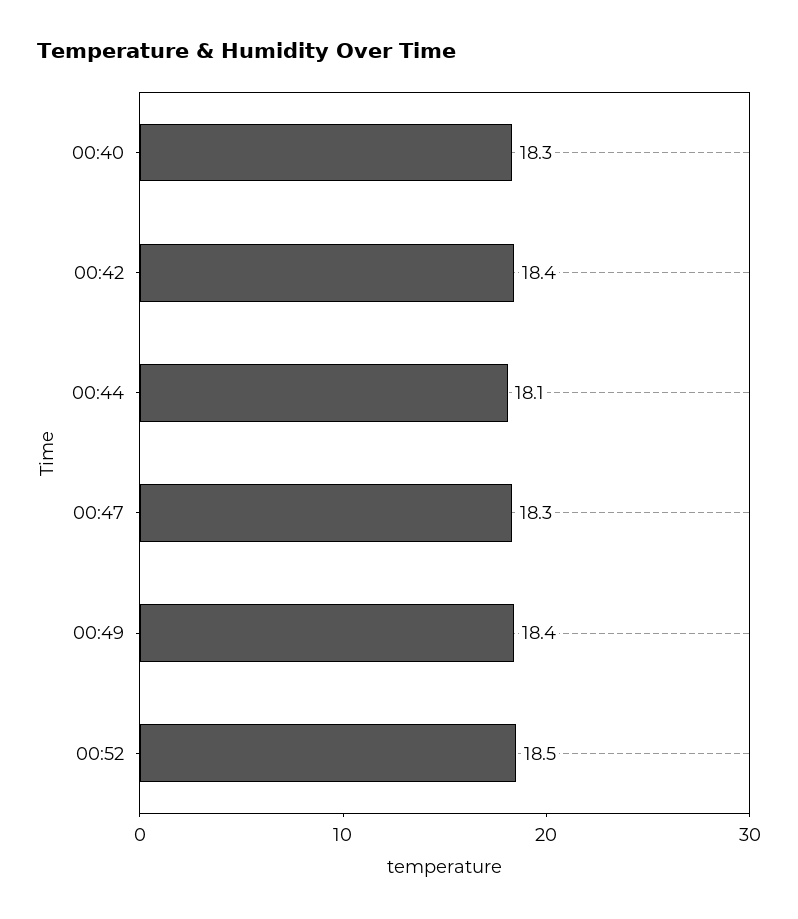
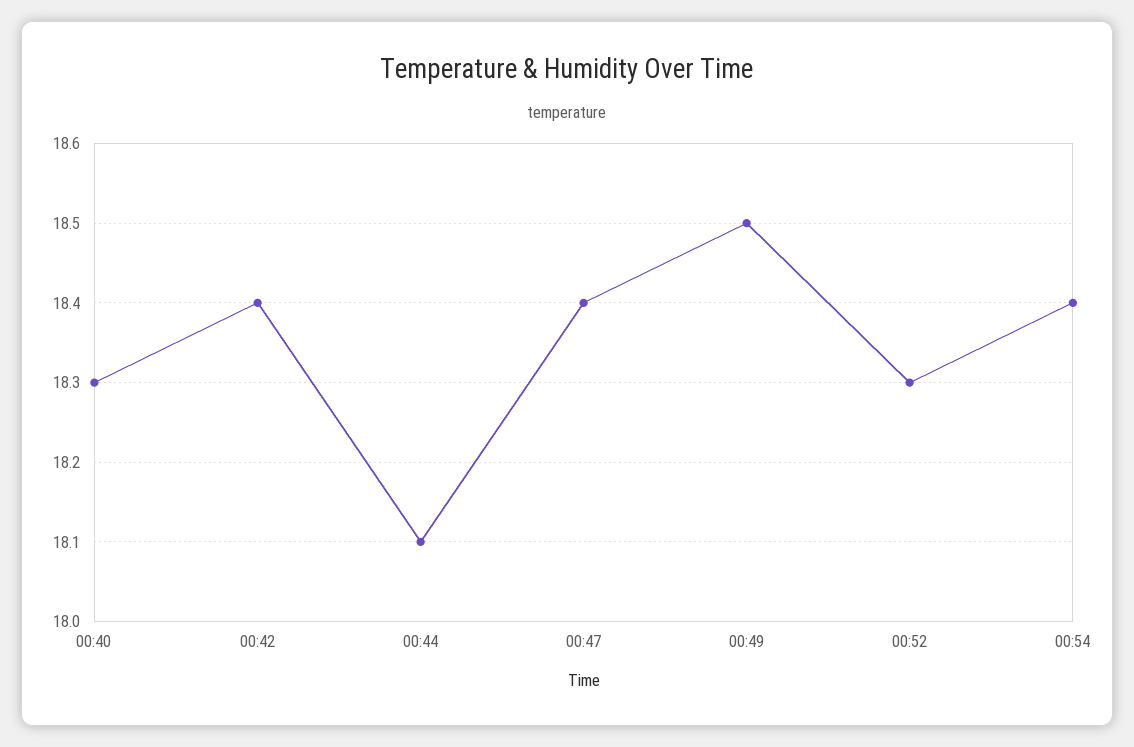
00:47: 18.3 -> 18.4
00:49: 18.4 -> 18.5
00:52: 18.5 -> 18.3
00:54: none -> 18.4

